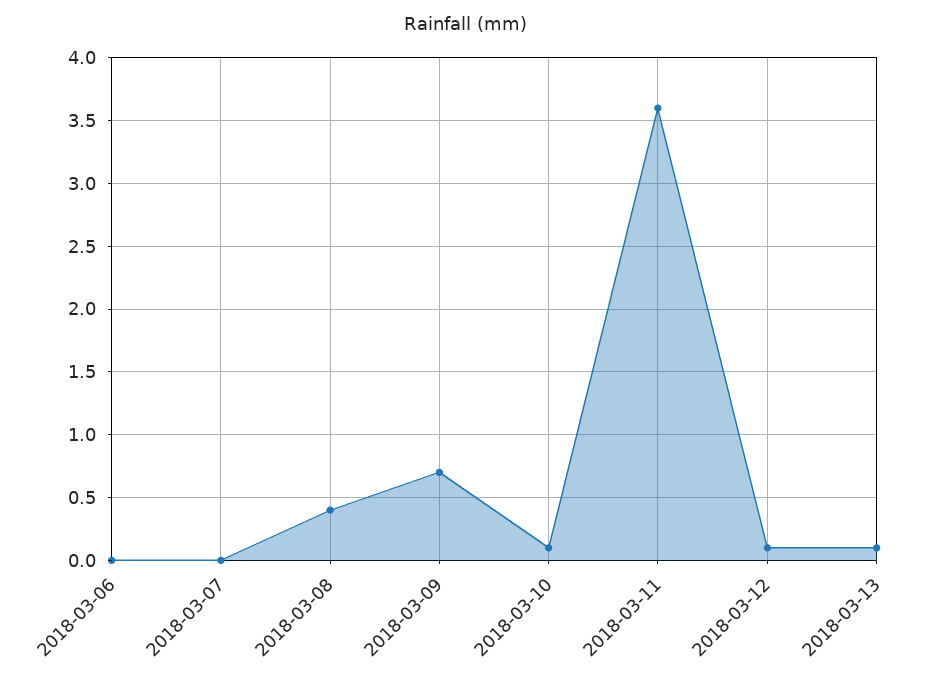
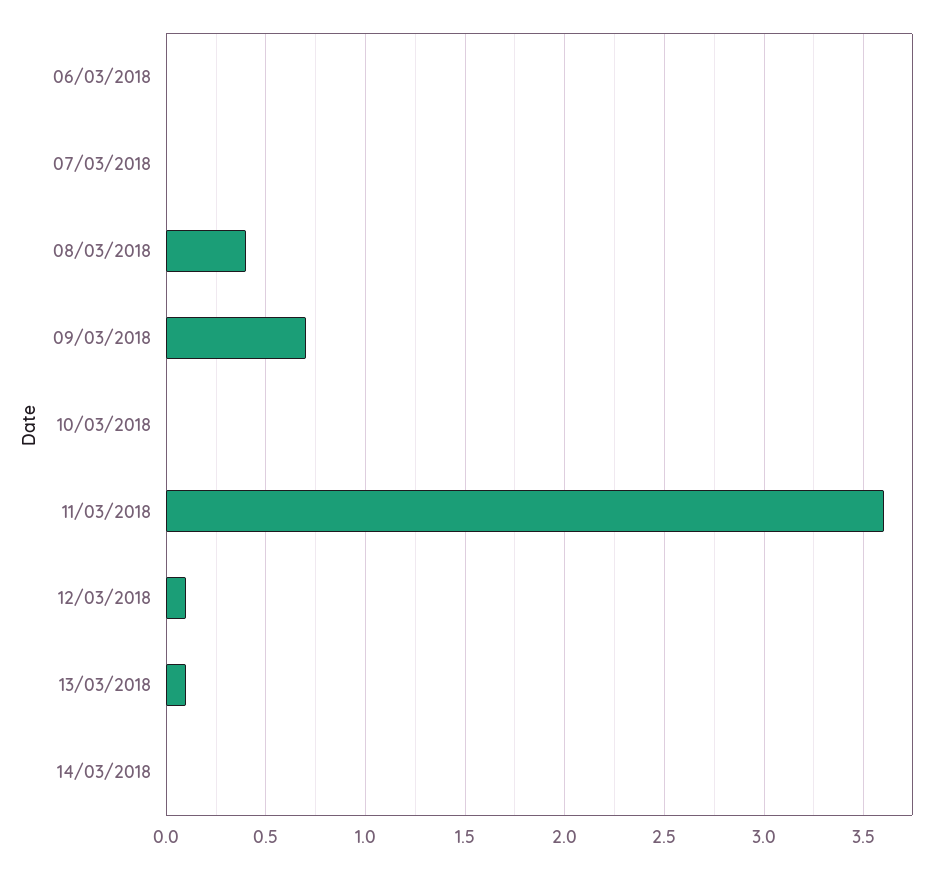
2018-03-10: 0.1 -> 0
14/03/2018: none -> 0

